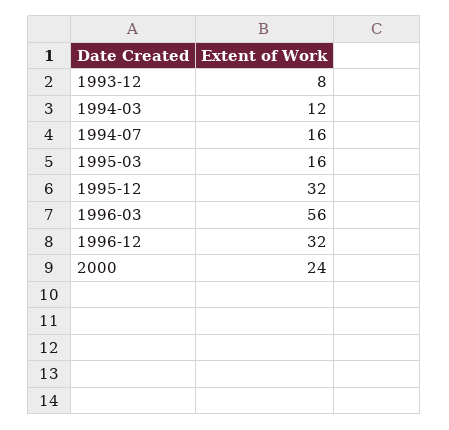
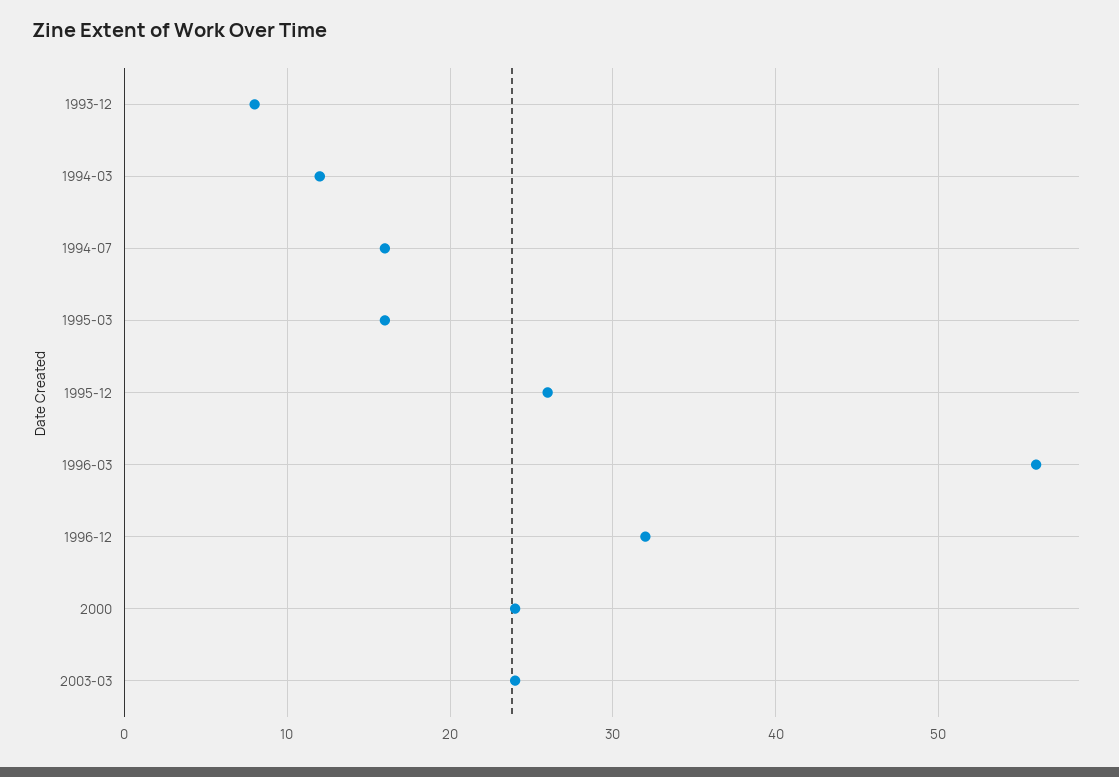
1995-12: 32 -> 26
2003-03: none -> 24

